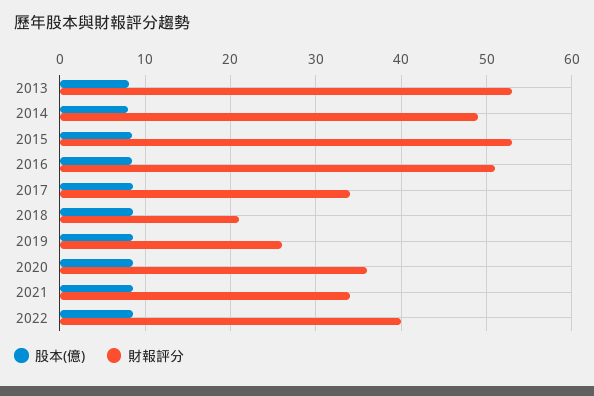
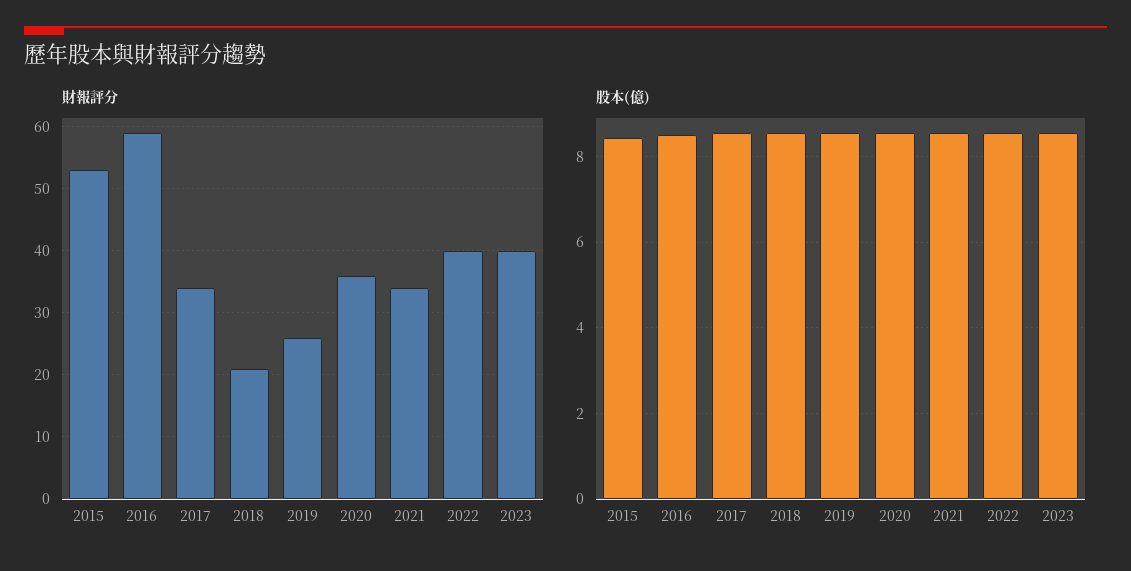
股本(億), 2013: 8 -> none
財報評分, 2013: 53 -> none
股本(億), 2014: 8 -> none
財報評分, 2014: 49 -> none
財報評分, 2016: 51 -> 59
財報評分, 2023: none -> 40
股本(億), 2023: none -> 8.6

